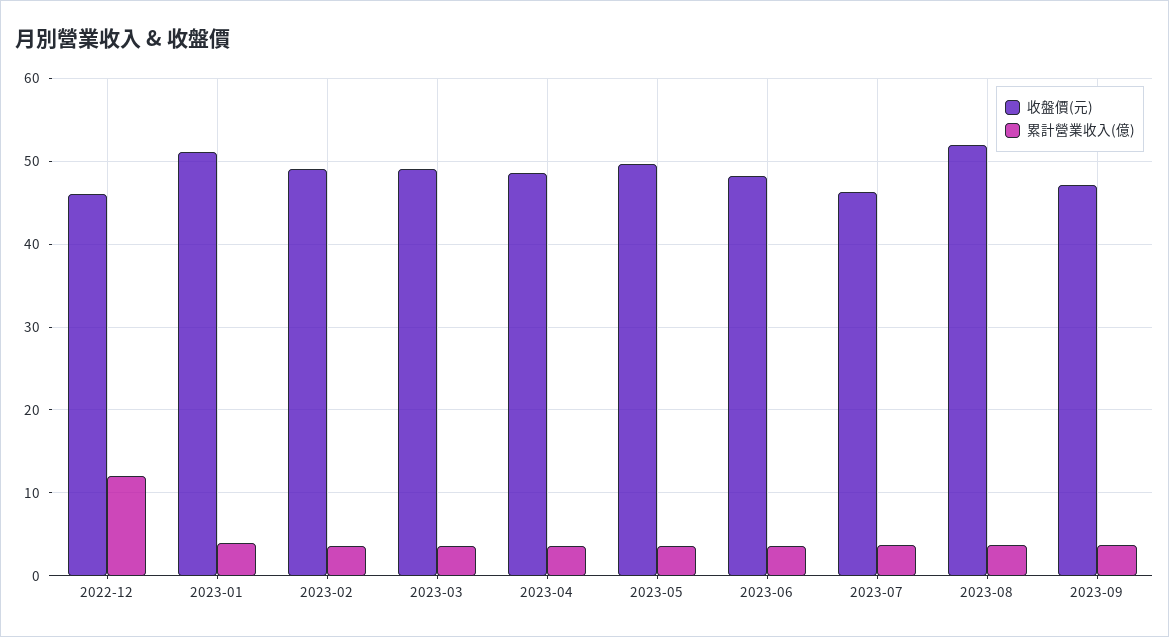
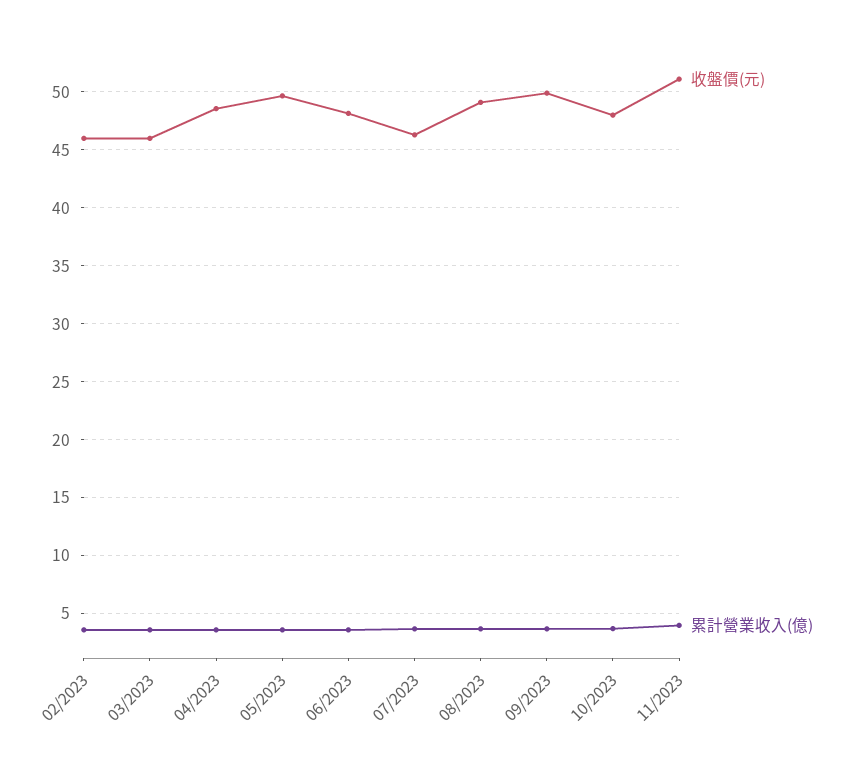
收盤價(元), 2022-12: 46 -> none
累計營業收入(億), 2022-12: 12 -> none
收盤價(元), 2023-01: 51 -> none
累計營業收入(億), 2023-01: 4 -> none
收盤價(元), 2023-02: 49 -> 46
收盤價(元), 2023-03: 49 -> 46
收盤價(元), 2023-08: 52 -> 49
收盤價(元), 2023-09: 47 -> 50
收盤價(元), 10/2023: none -> 48
累計營業收入(億), 10/2023: none -> 4
收盤價(元), 11/2023: none -> 51
累計營業收入(億), 11/2023: none -> 4

